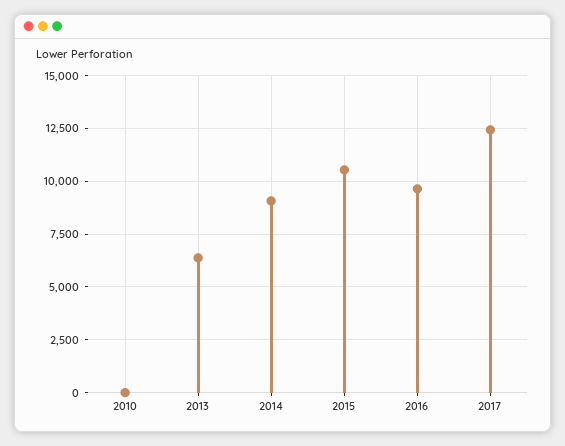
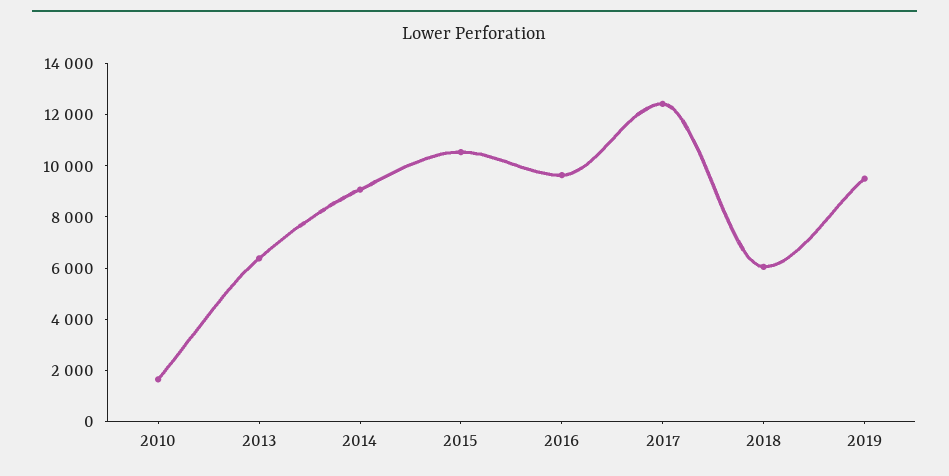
2010: 0 -> 1500
2018: none -> 6000
2019: none -> 9500

